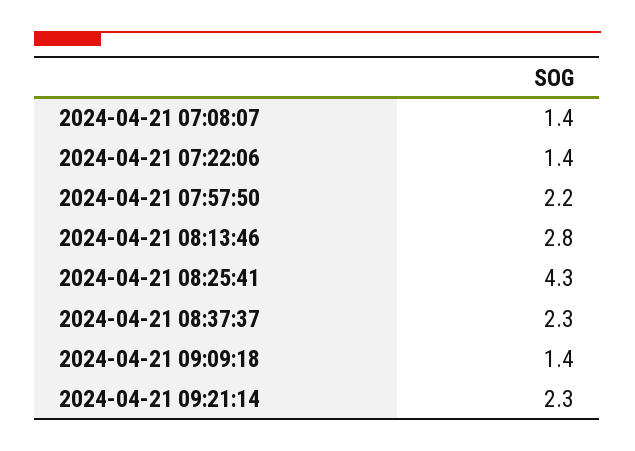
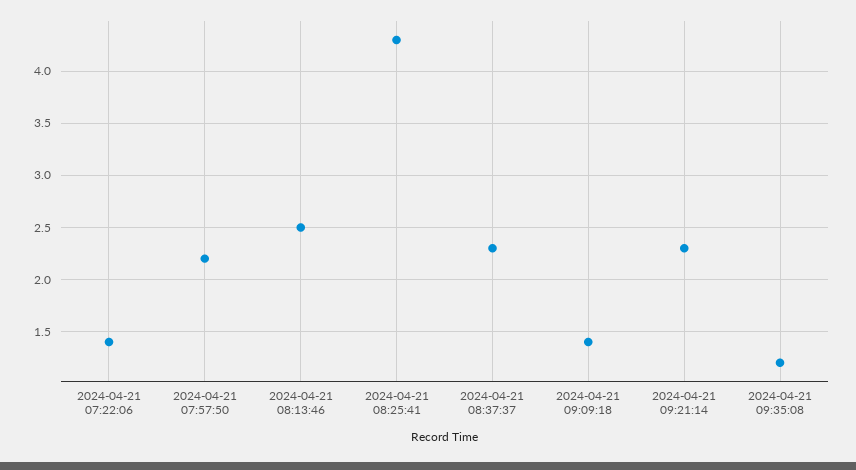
2024-04-21 07:08:07: 1.4 -> none
2024-04-21 08:13:46: 2.8 -> 2.5
2024-04-21 09:35:08: none -> 1.2

